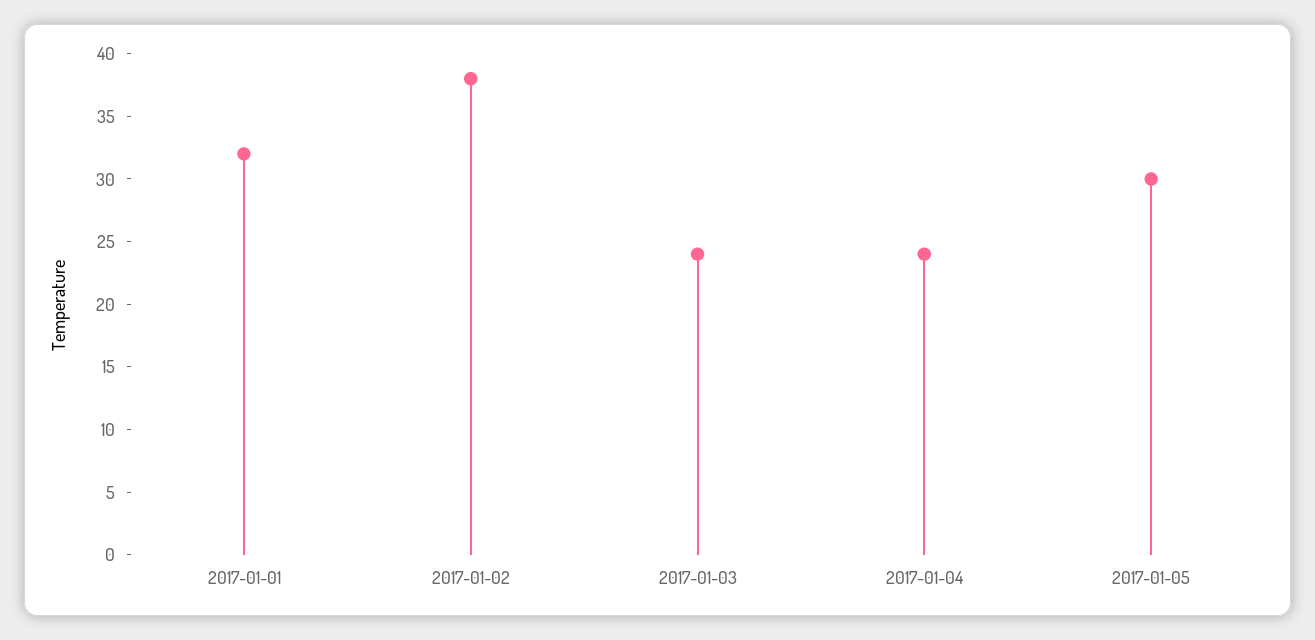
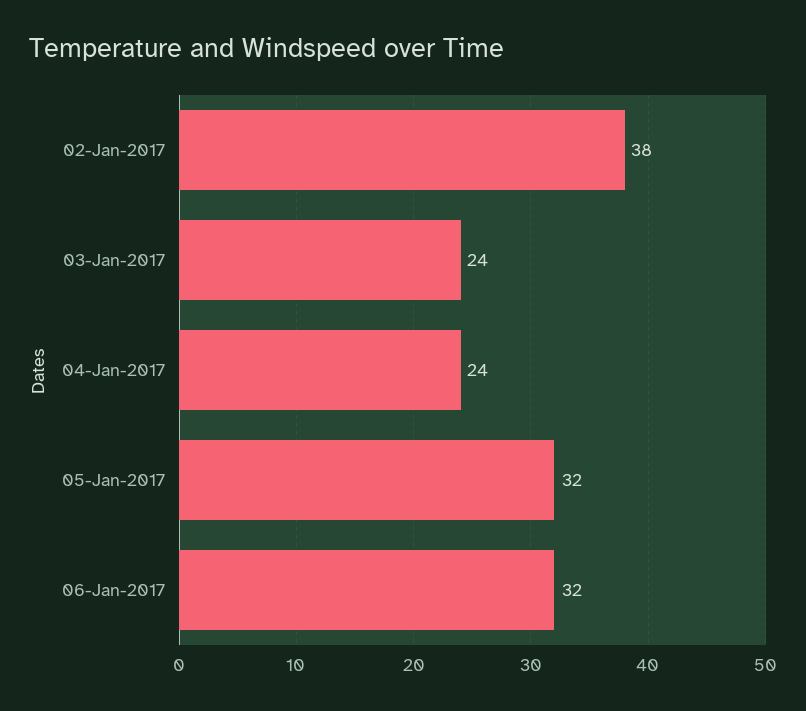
2017-01-01: 32 -> none
2017-01-05: 30 -> 32
06-Jan-2017: none -> 32

